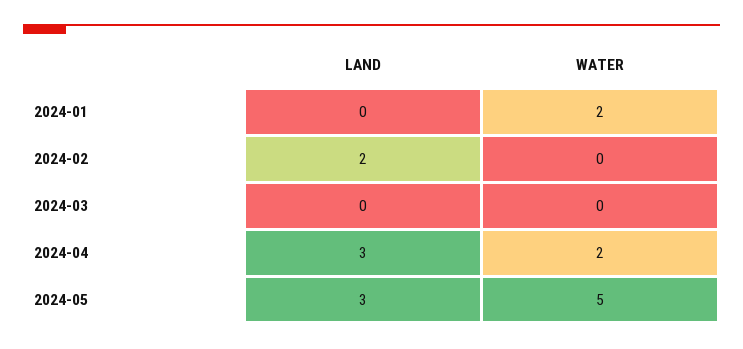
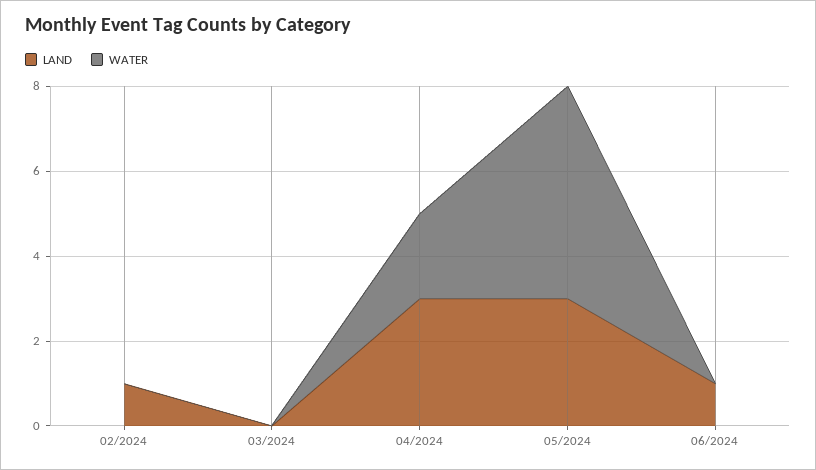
LAND, 2024-01: 0 -> none
WATER, 2024-01: 2 -> none
LAND, 2024-02: 2 -> 1
LAND, 06/2024: none -> 1
WATER, 06/2024: none -> 0

